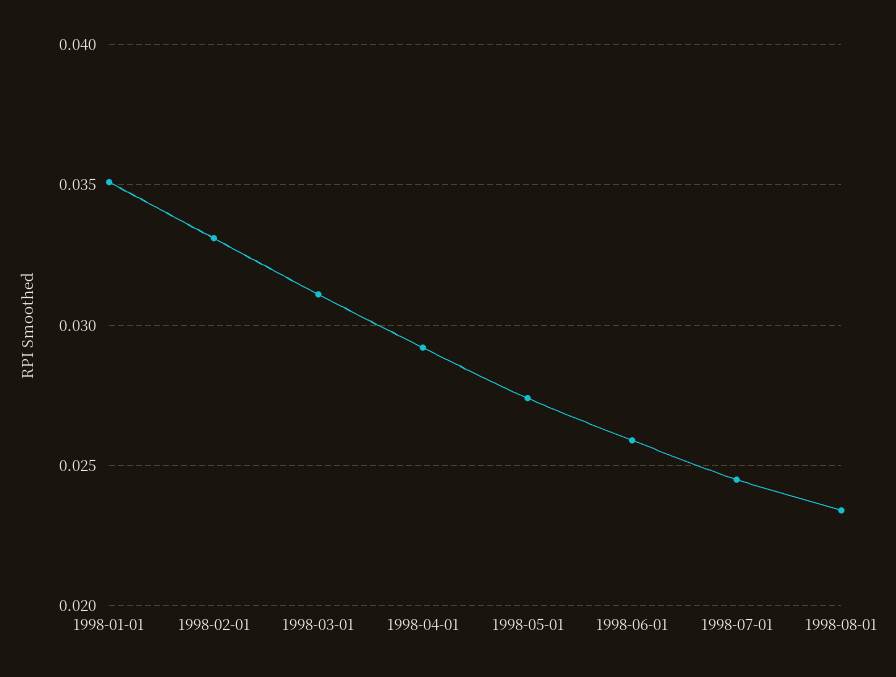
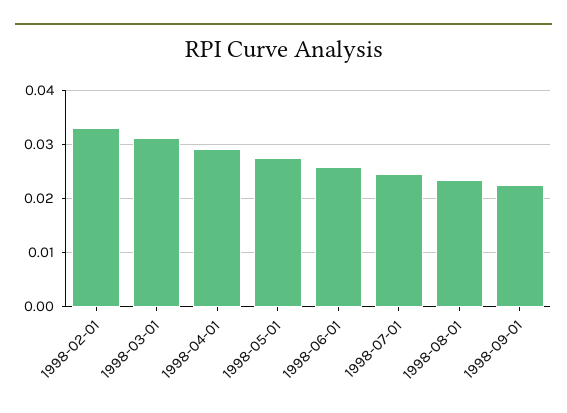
1998-01-01: 0.035 -> none
1998-09-01: none -> 0.022

